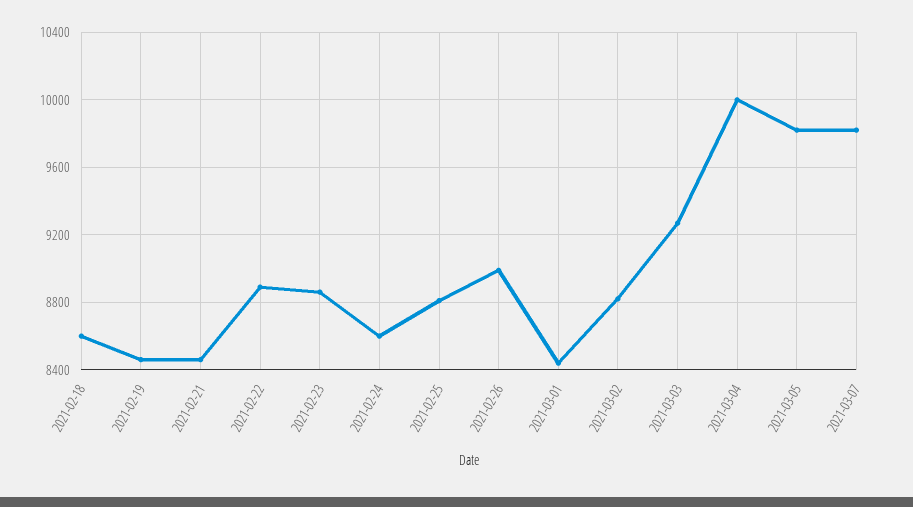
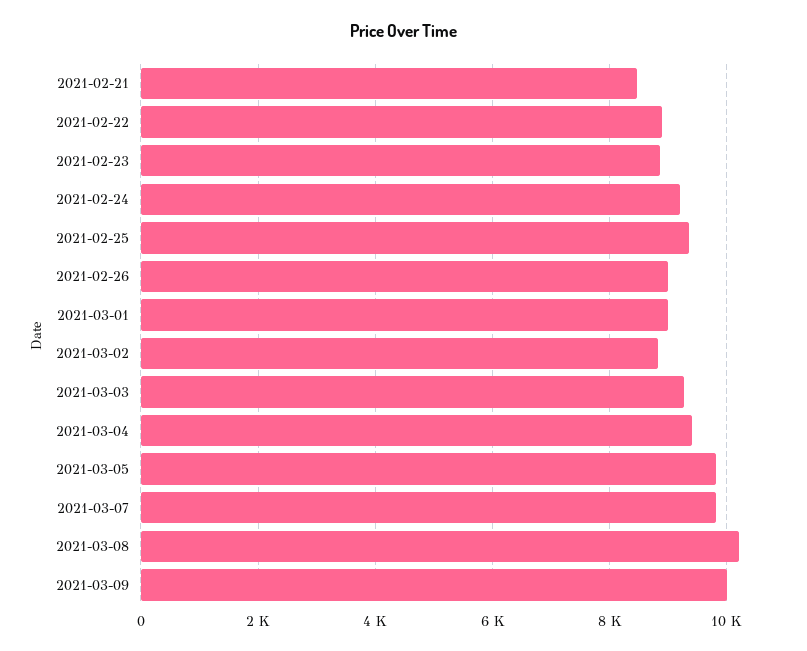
2021-02-18: 8600 -> none
2021-02-19: 8450 -> none
2021-02-24: 8600 -> 9200
2021-02-25: 8800 -> 9400
2021-03-01: 8450 -> 9000
2021-03-04: 10000 -> 9400
2021-03-08: none -> 10200
2021-03-09: none -> 10000

